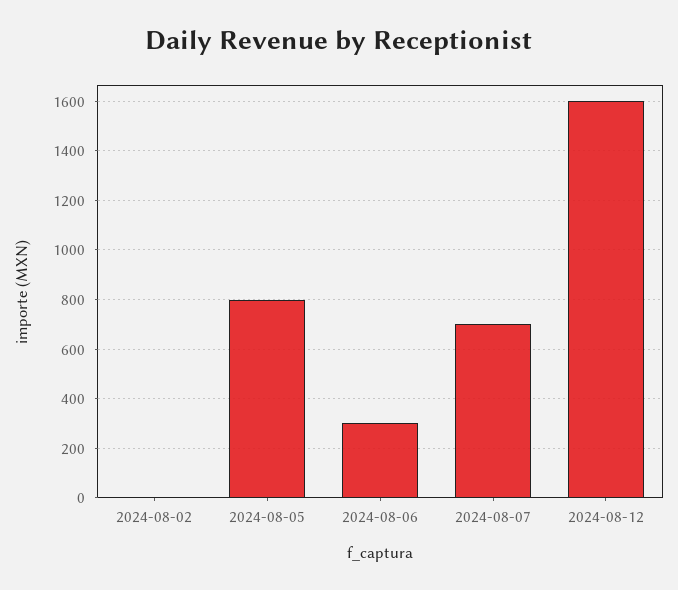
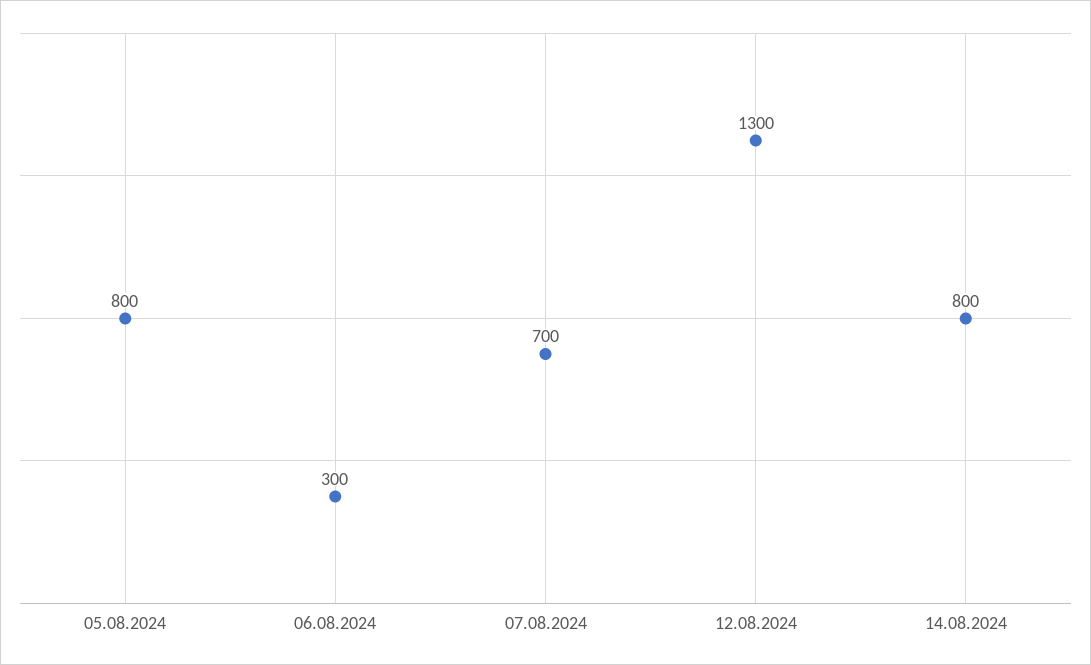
2024-08-02: 0 -> none
2024-08-12: 1600 -> 1300
14.08.2024: none -> 800

